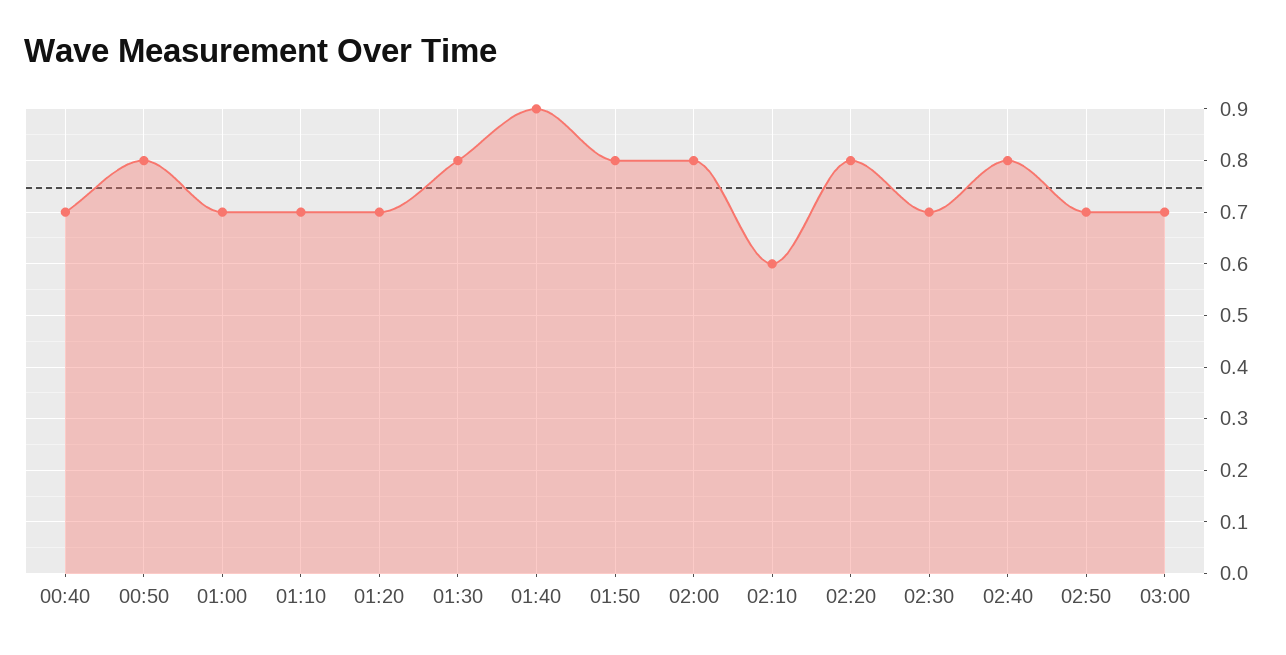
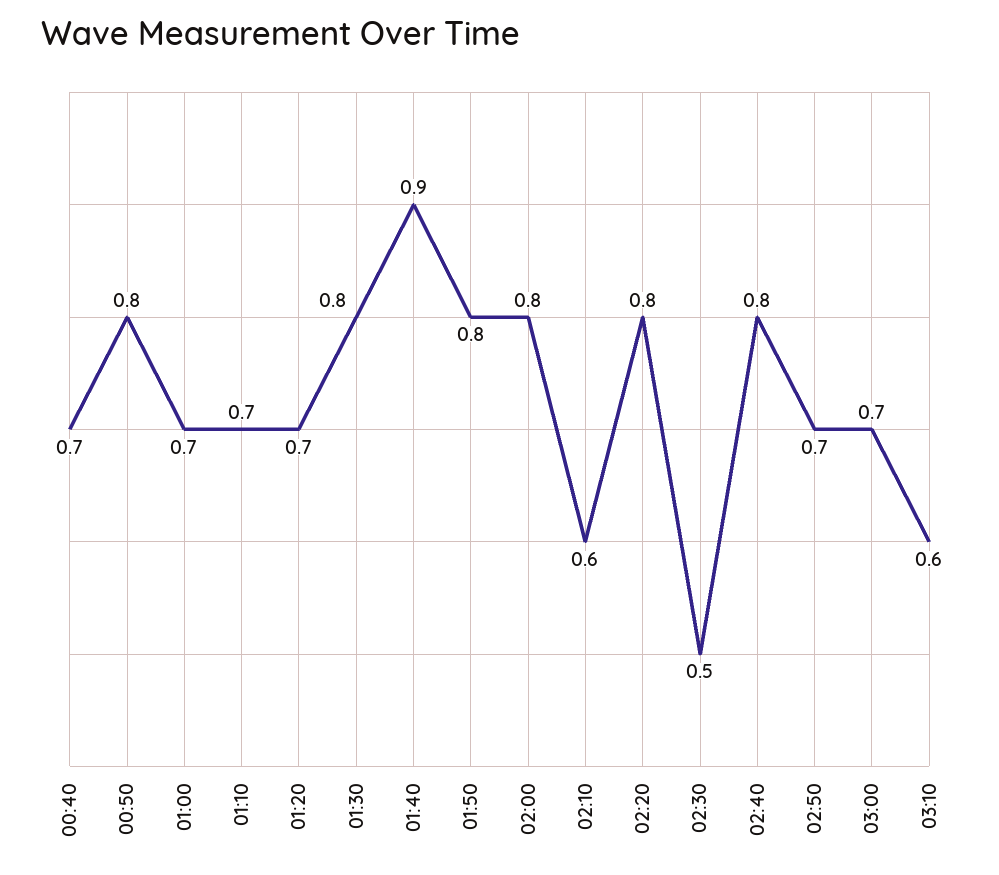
02:30: 0.7 -> 0.5
03:10: none -> 0.6

